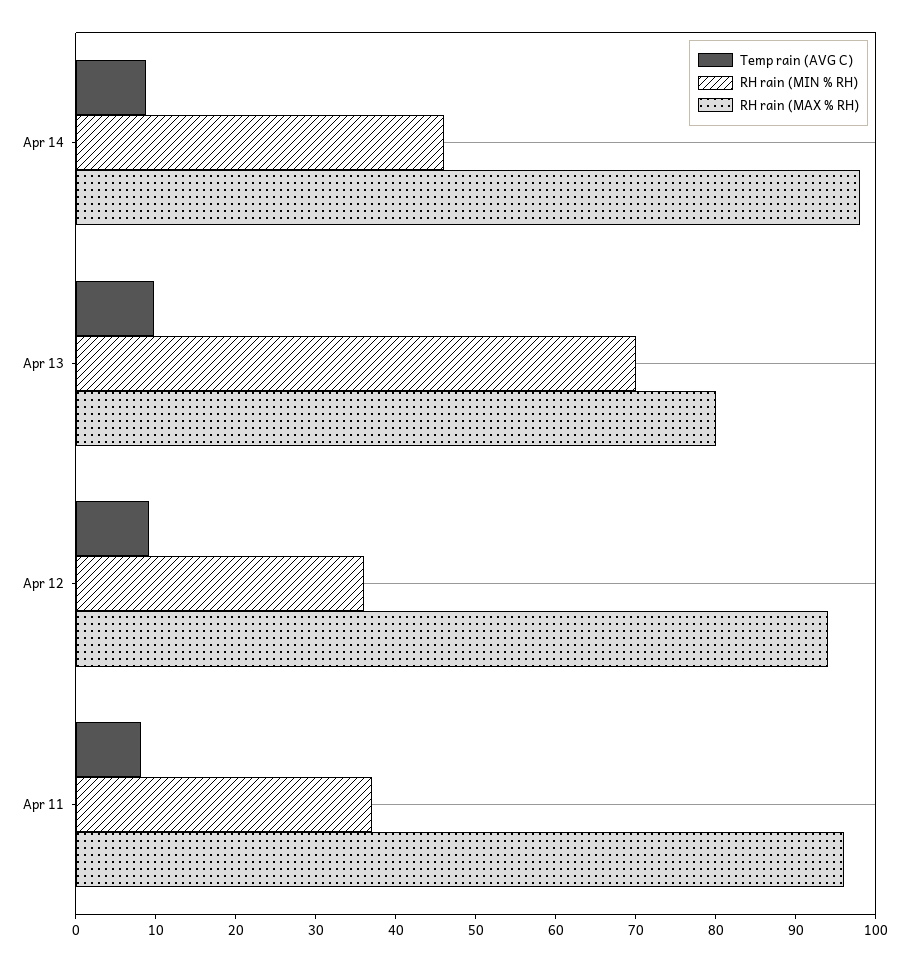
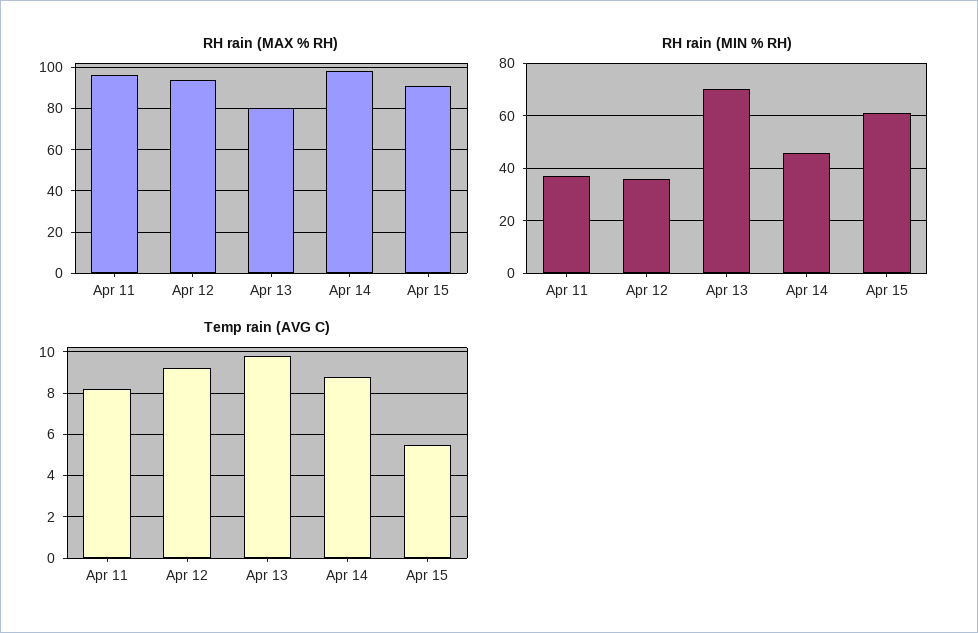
RH rain (MAX % RH), Apr 15: none -> 90
RH rain (MIN % RH), Apr 15: none -> 60
Temp rain (AVG C), Apr 15: none -> 5.5

